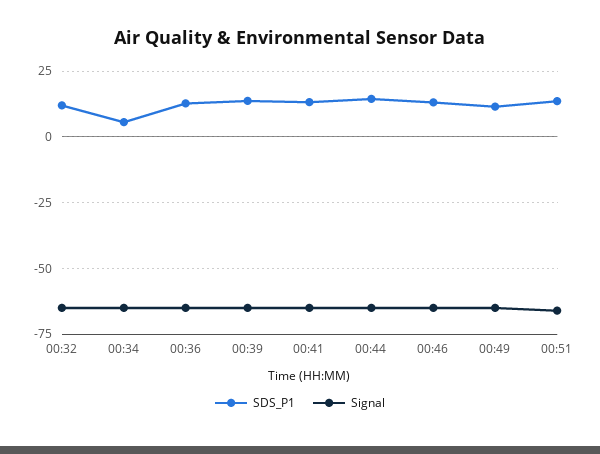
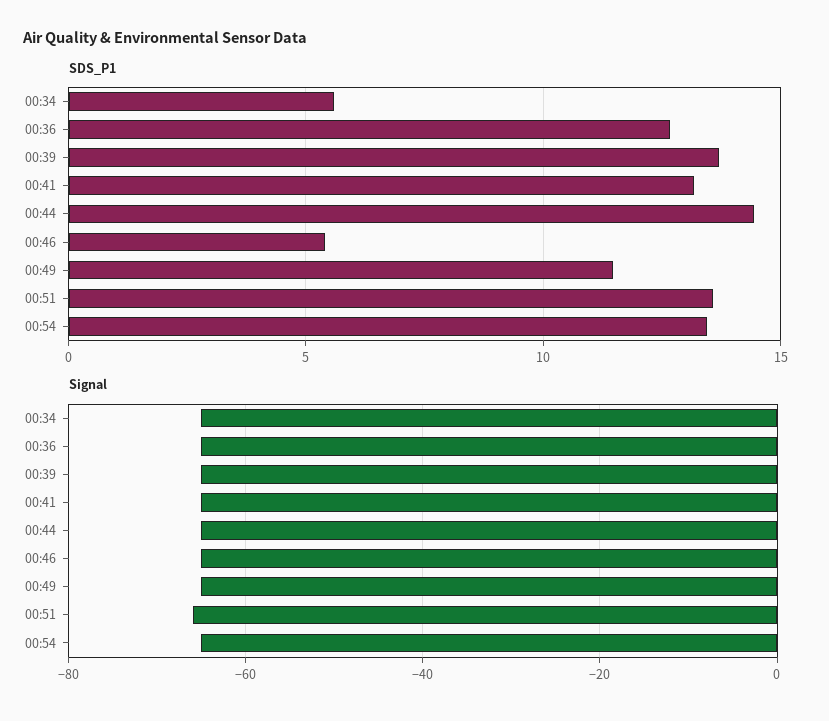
SDS_P1, 00:32: 12.5 -> none
Signal, 00:32: -65 -> none
SDS_P1, 00:46: 12.5 -> 5.5
SDS_P1, 00:54: none -> 13.5
Signal, 00:54: none -> -65

